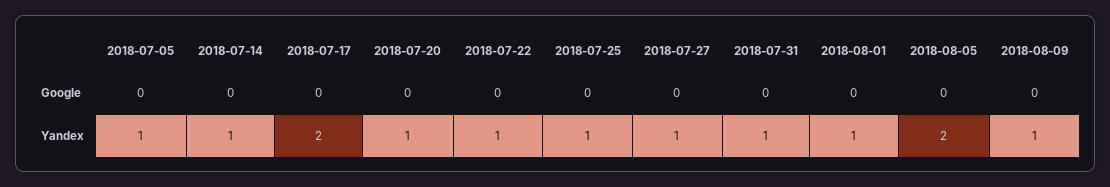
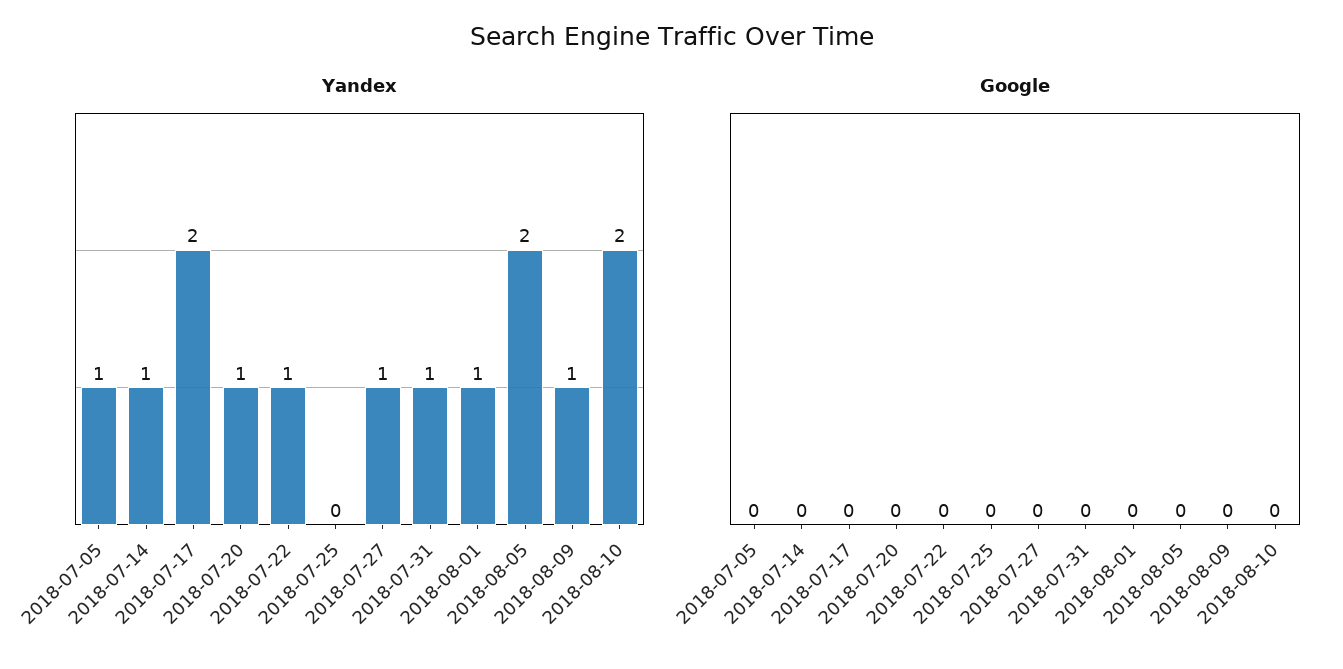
Yandex, 2018-07-25: 1 -> 0
Yandex, 2018-08-10: none -> 2
Google, 2018-08-10: none -> 0

